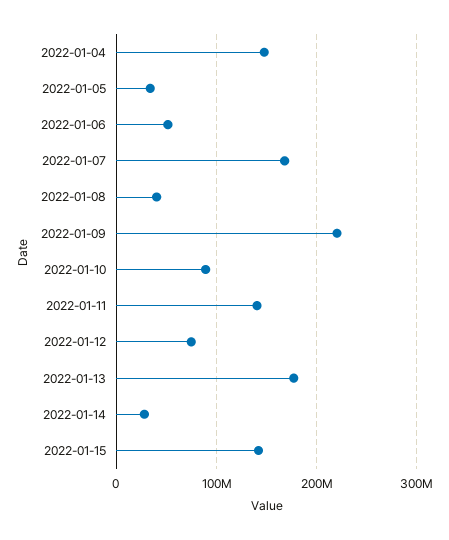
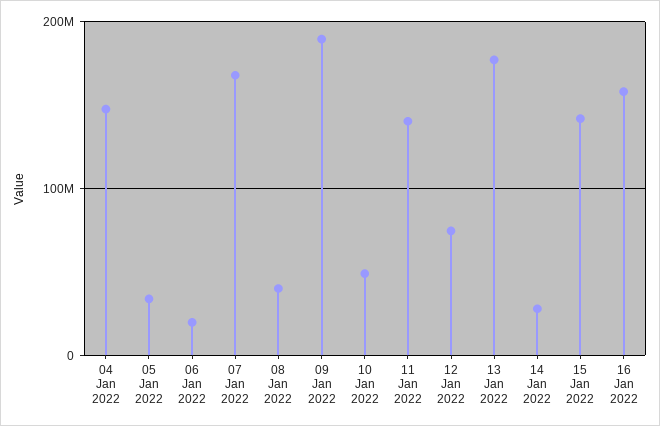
2022-01-06: 50000000 -> 20000000
2022-01-09: 220000000 -> 190000000
2022-01-10: 90000000 -> 50000000
16 Jan 2022: none -> 160000000

